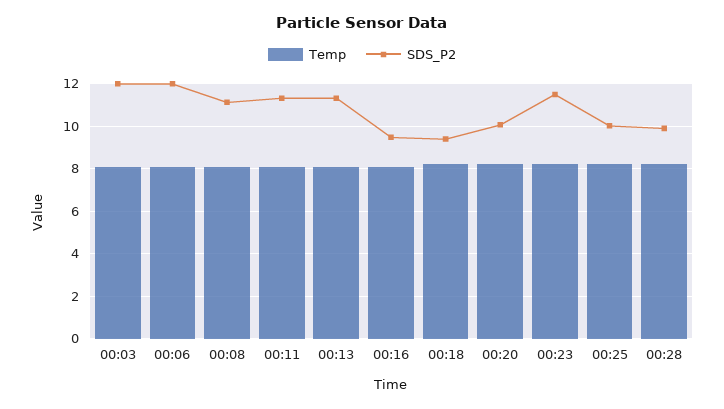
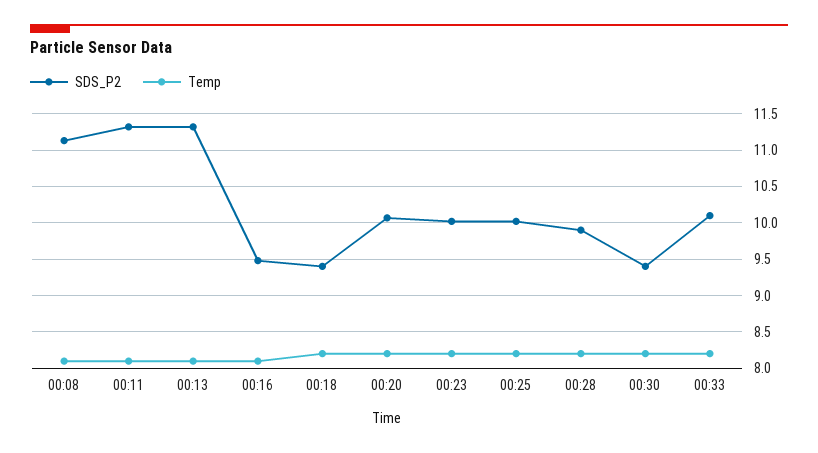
Temp, 00:03: 8 -> none
SDS_P2, 00:03: 12 -> none
Temp, 00:06: 8 -> none
SDS_P2, 00:06: 12 -> none
SDS_P2, 00:23: 11.5 -> 10
SDS_P2, 00:30: none -> 9.4
Temp, 00:30: none -> 8.2
SDS_P2, 00:33: none -> 10.1
Temp, 00:33: none -> 8.2

